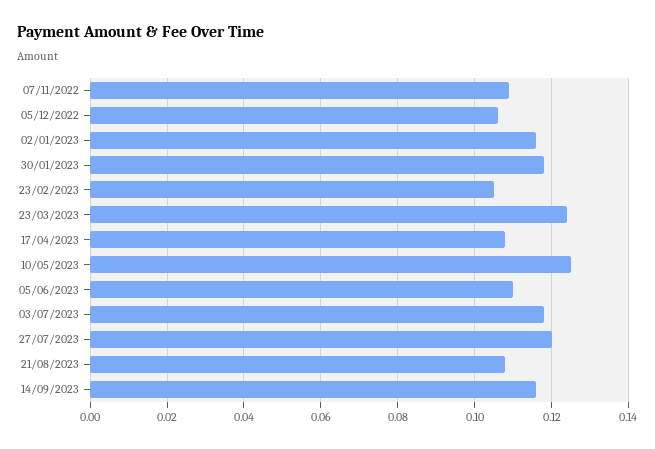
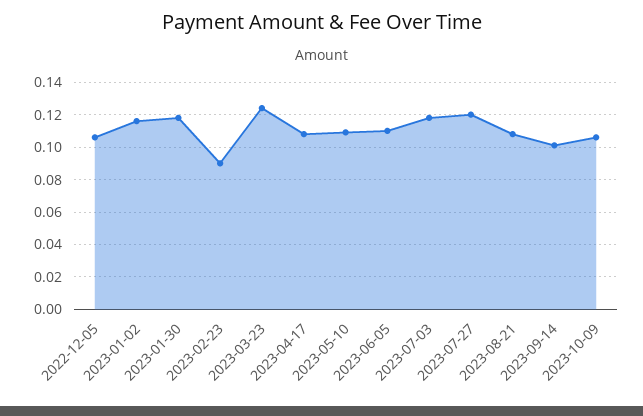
07/11/2022: 0.11 -> none
23/02/2023: 0.105 -> 0.09
10/05/2023: 0.125 -> 0.11
14/09/2023: 0.115 -> 0.1
2023-10-09: none -> 0.105

